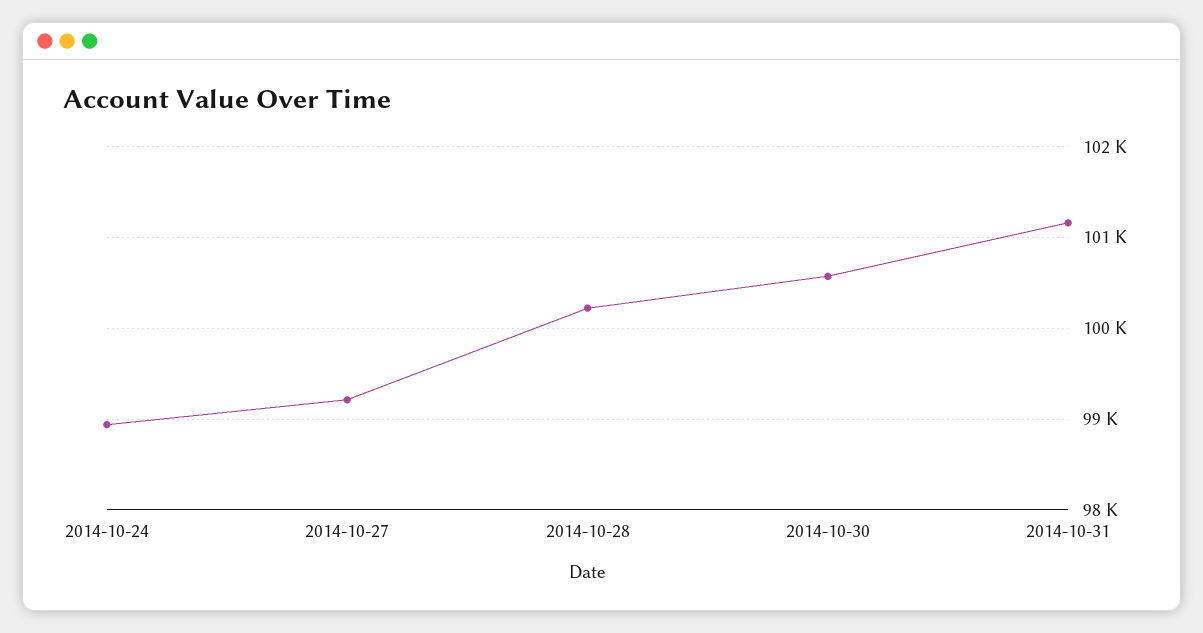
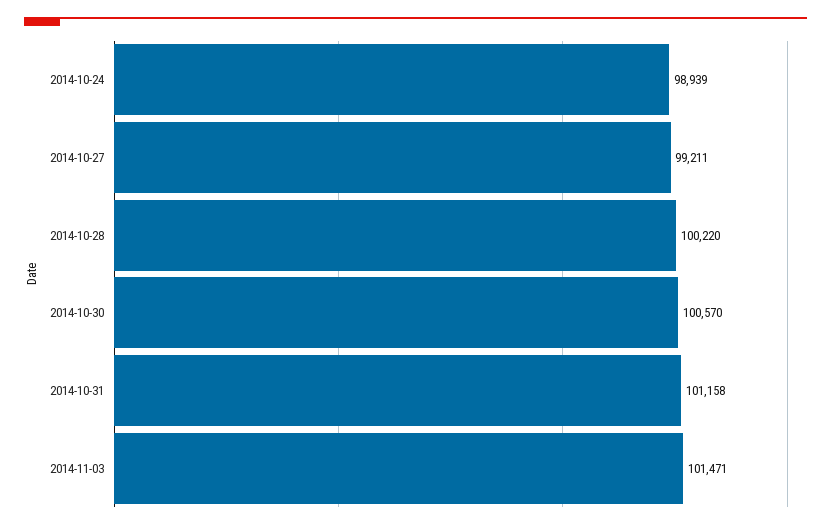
2014-11-03: none -> 101471

